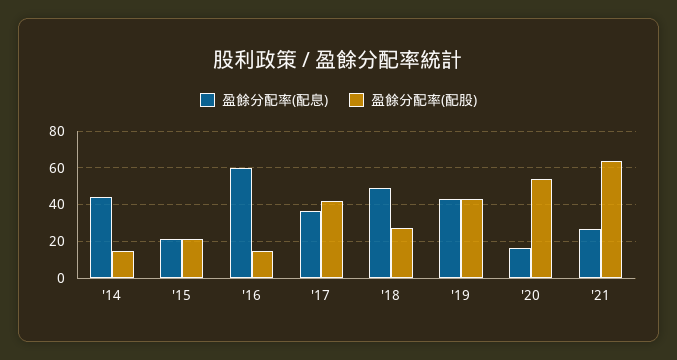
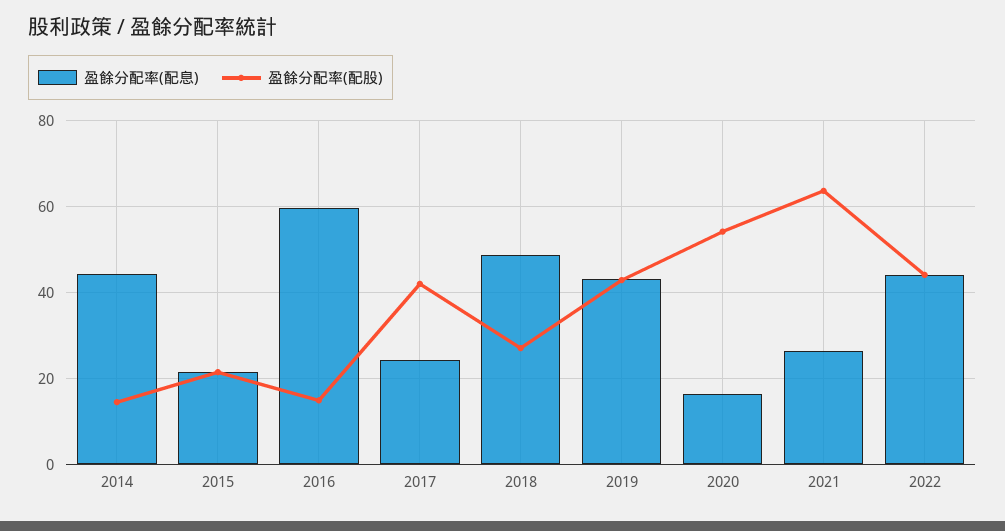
盈餘分配率(配息), '17: 35 -> 24
盈餘分配率(配息), 2022: none -> 44
盈餘分配率(配股), 2022: none -> 44

